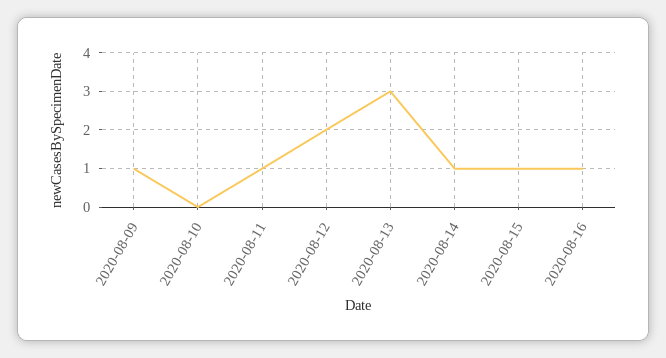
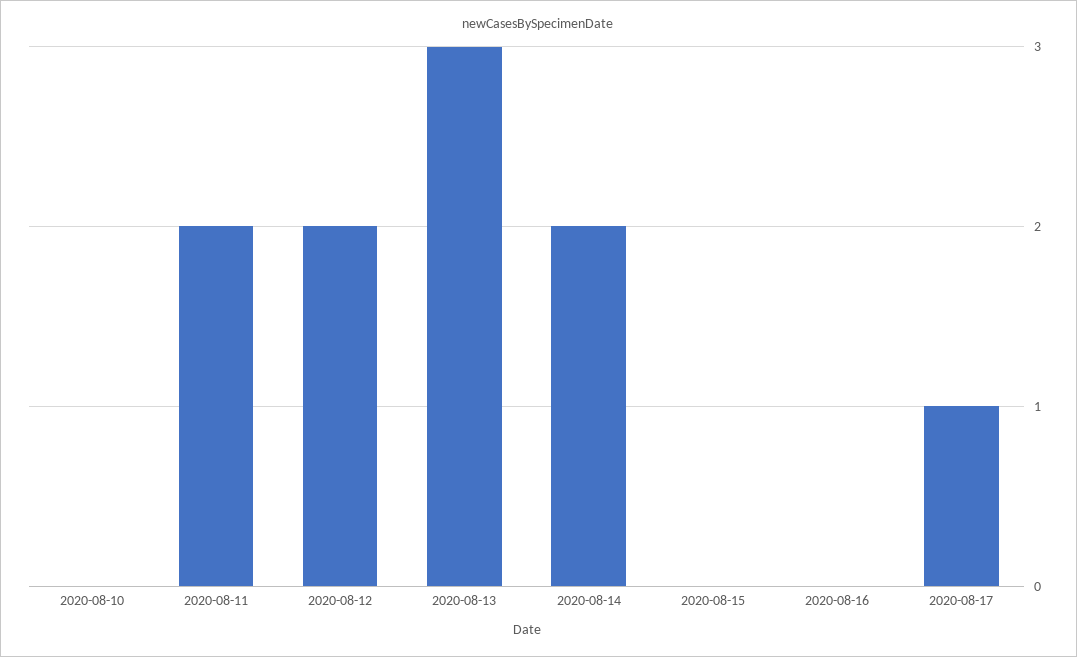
2020-08-09: 1 -> none
2020-08-11: 1 -> 2
2020-08-14: 1 -> 2
2020-08-15: 1 -> 0
2020-08-16: 1 -> 0
2020-08-17: none -> 1

